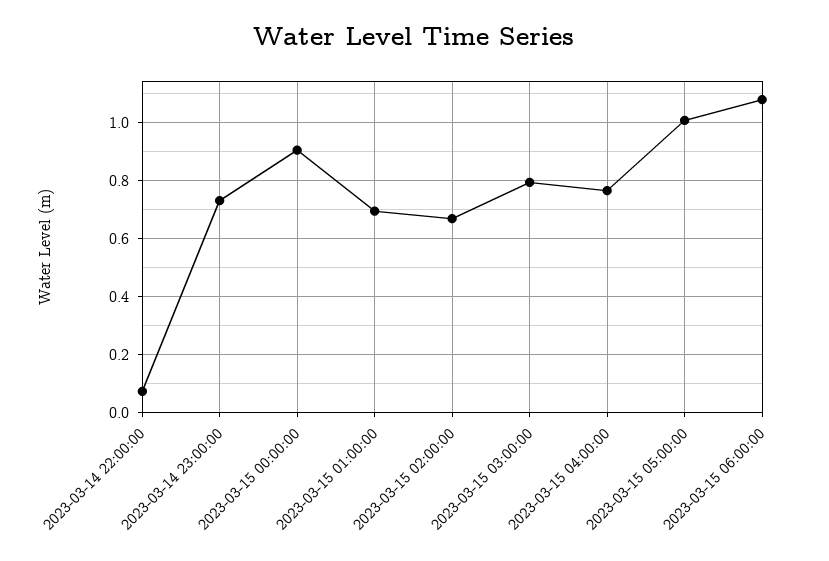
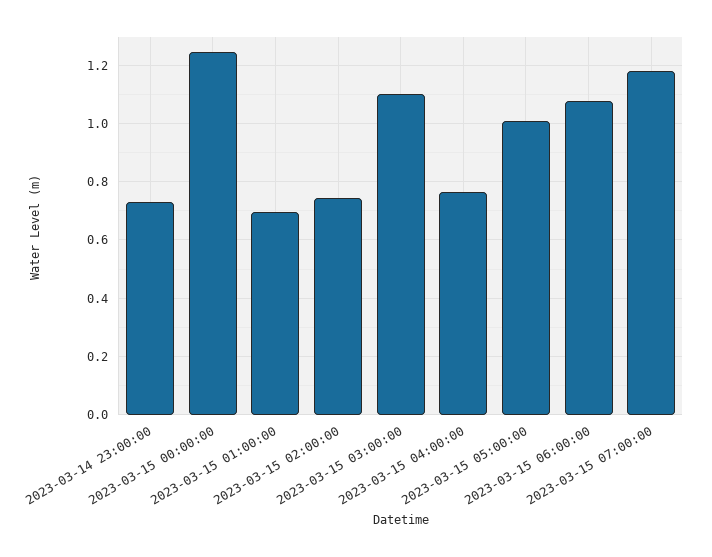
2023-03-14 22:00:00: 0.075 -> none
2023-03-15 00:00:00: 0.9 -> 1.25
2023-03-15 02:00:00: 0.675 -> 0.75
2023-03-15 03:00:00: 0.8 -> 1.1
2023-03-15 07:00:00: none -> 1.175

